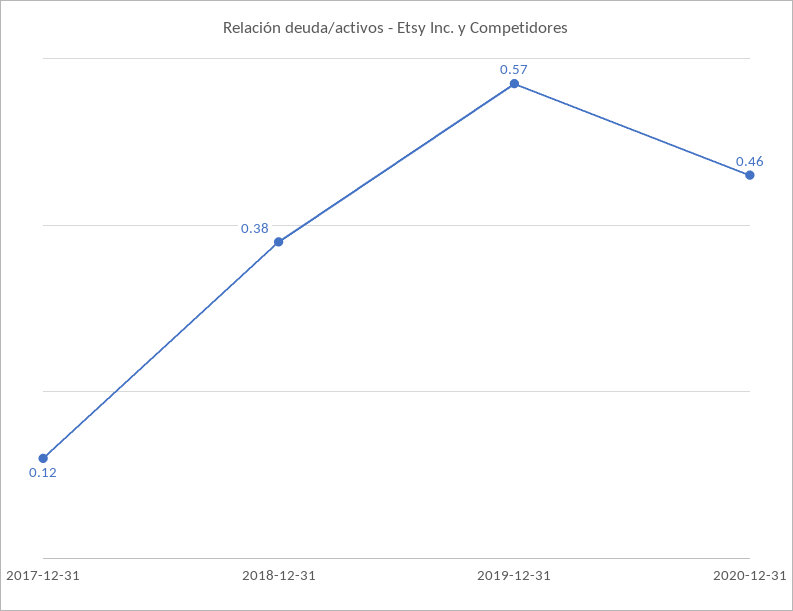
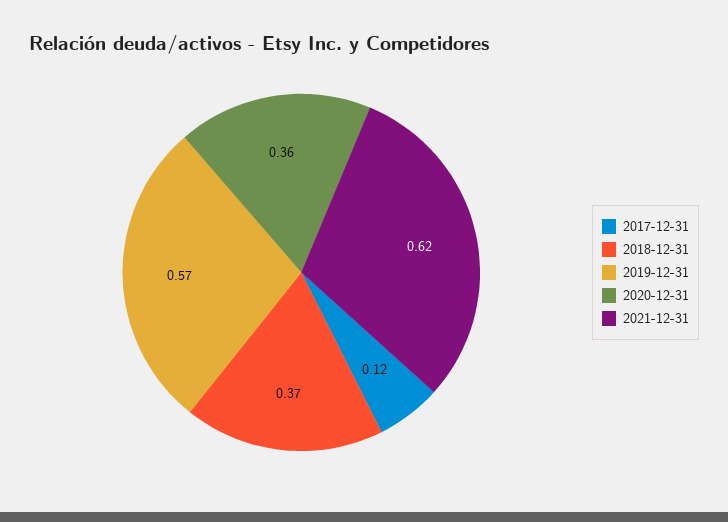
2018-12-31: 0.38 -> 0.37
2020-12-31: 0.46 -> 0.36
2021-12-31: none -> 0.62

